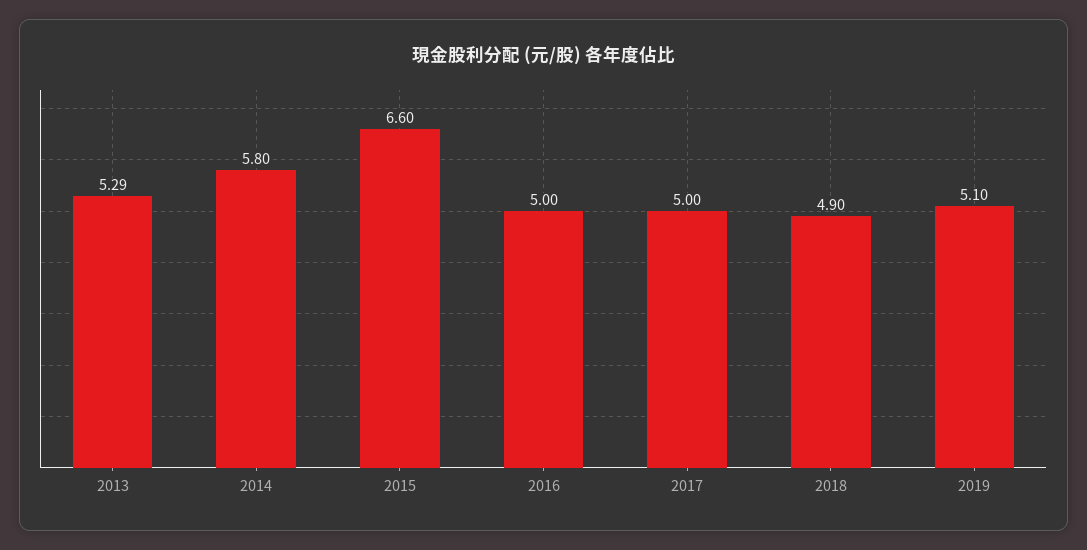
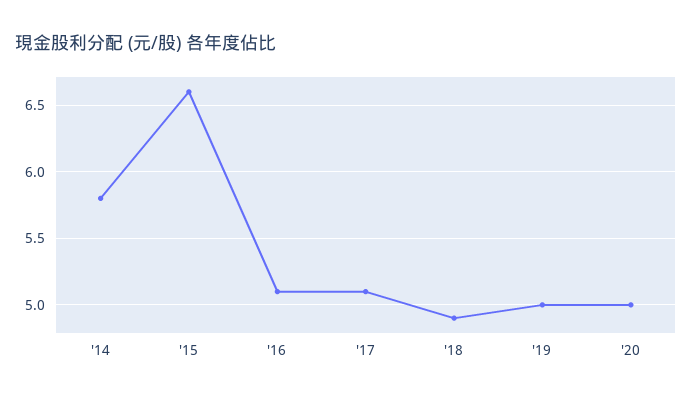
2013: 5.29 -> none
2016: 5 -> 5.1
2017: 5 -> 5.1
2019: 5.1 -> 5
'20: none -> 5

